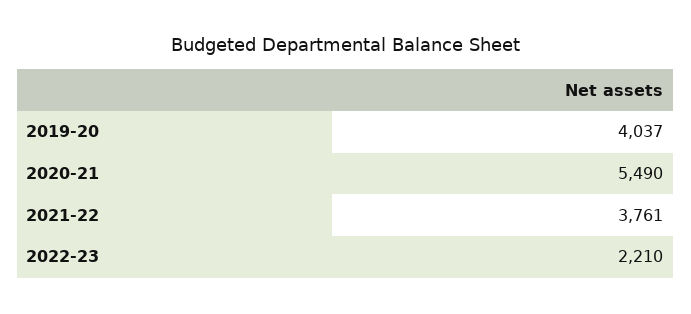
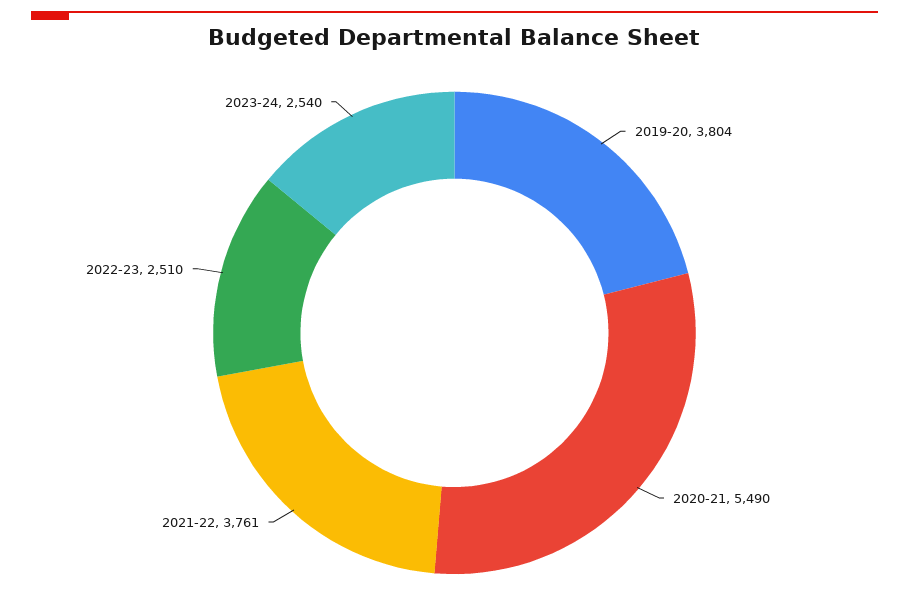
2019-20: 4037 -> 3804
2022-23: 2210 -> 2510
2023-24: none -> 2540

